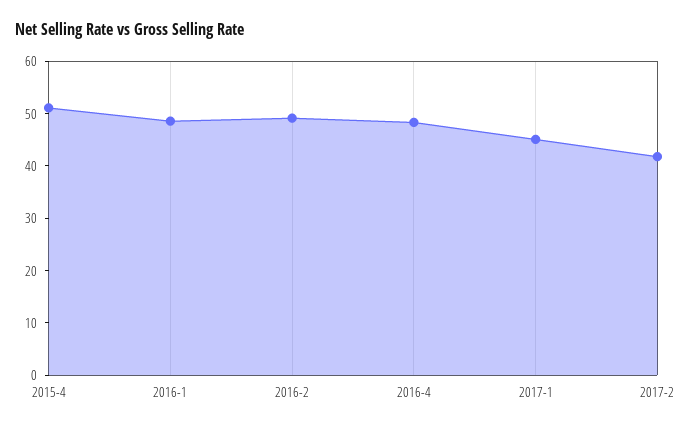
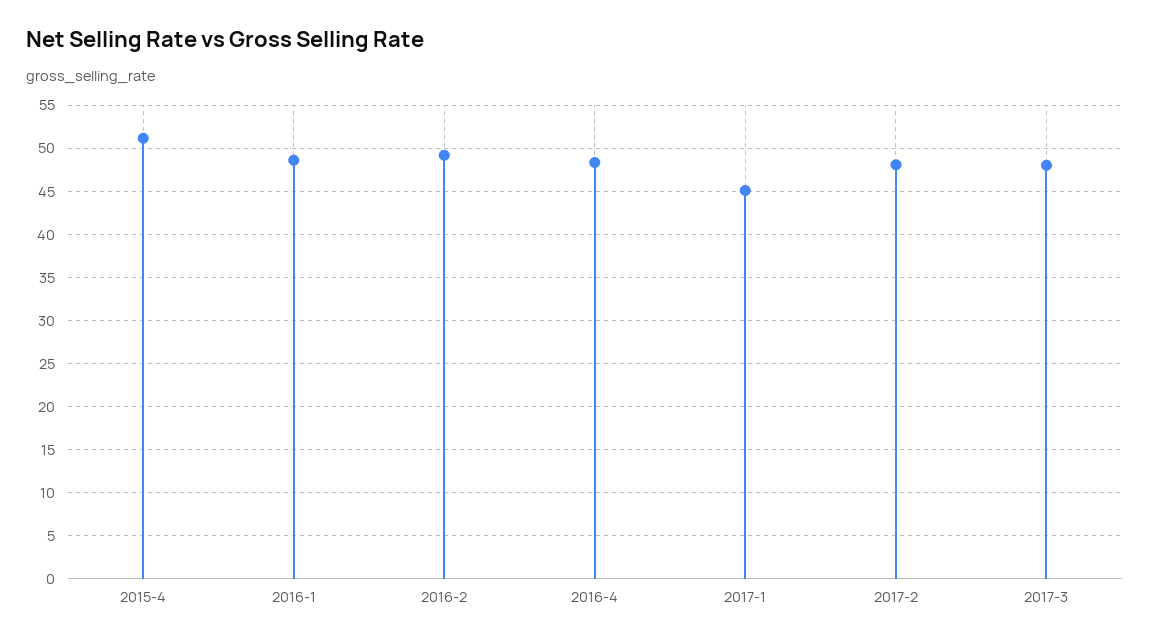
2017-2: 42 -> 48
2017-3: none -> 48

